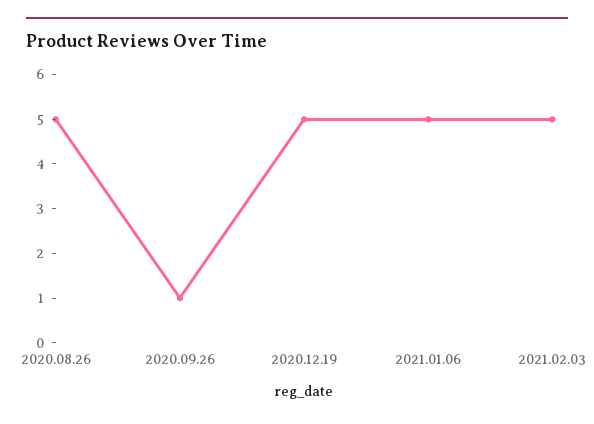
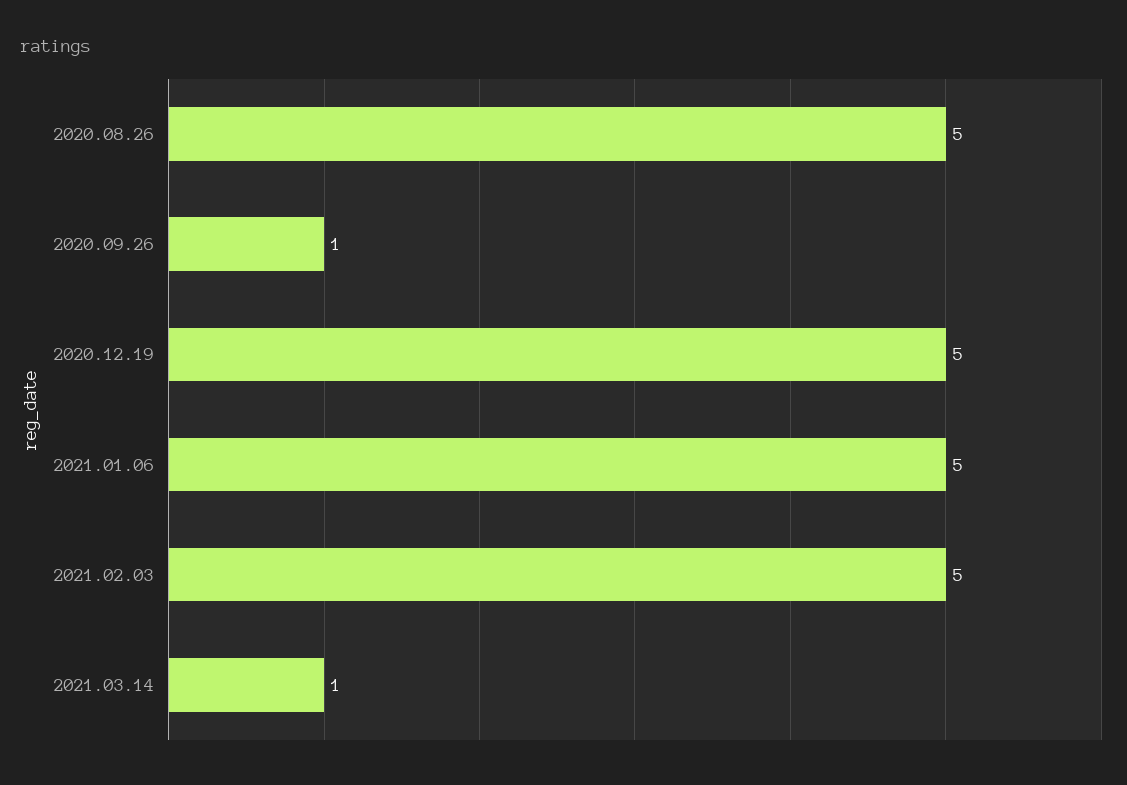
2021.03.14: none -> 1

